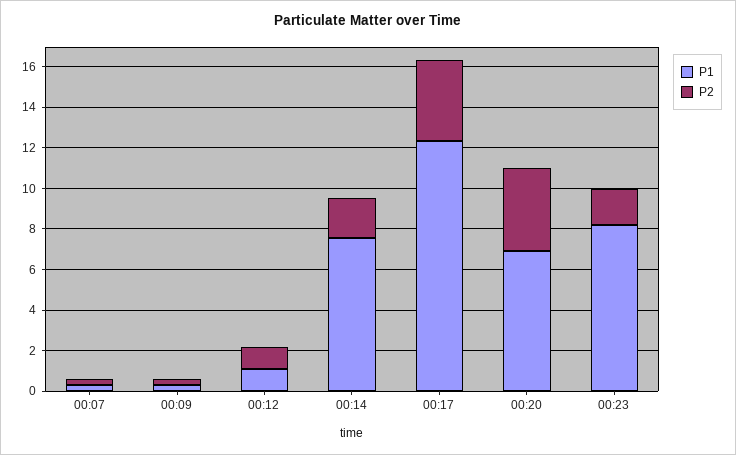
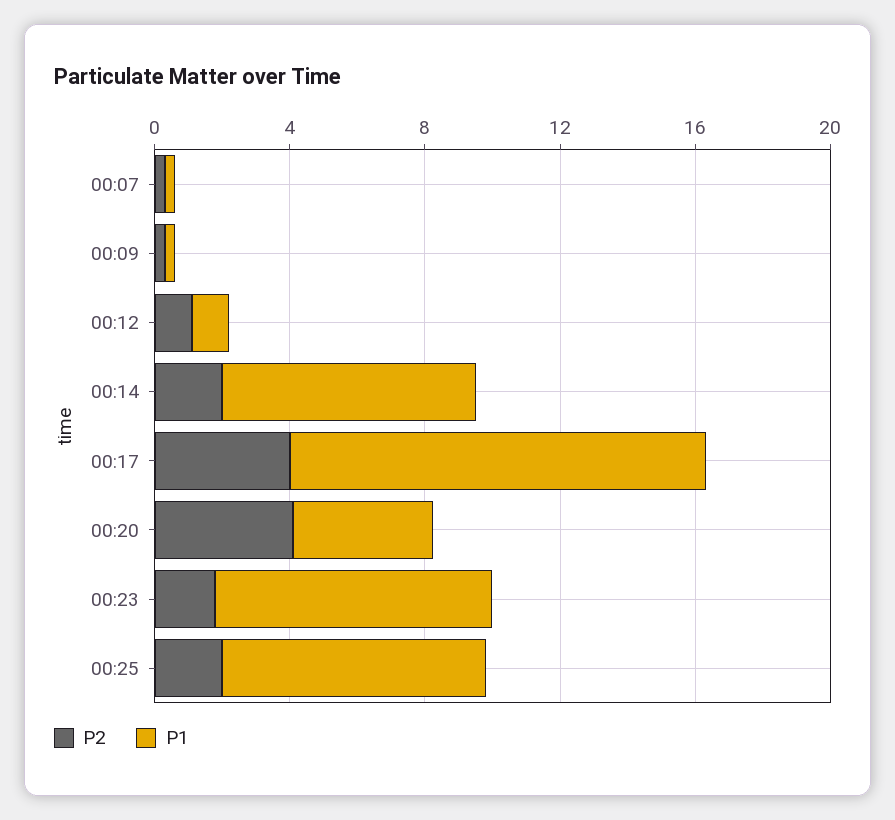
P1, 00:20: 7 -> 4
P2, 00:25: none -> 2
P1, 00:25: none -> 8

